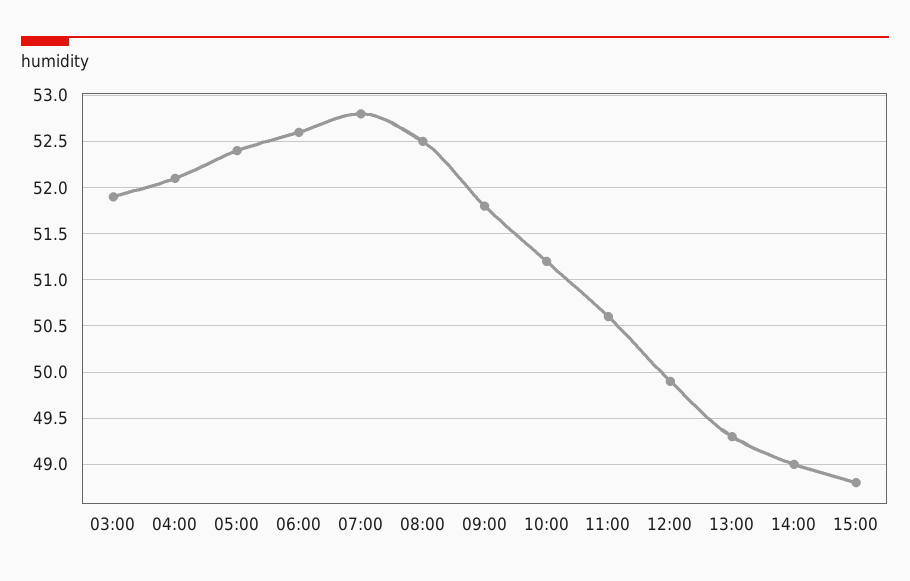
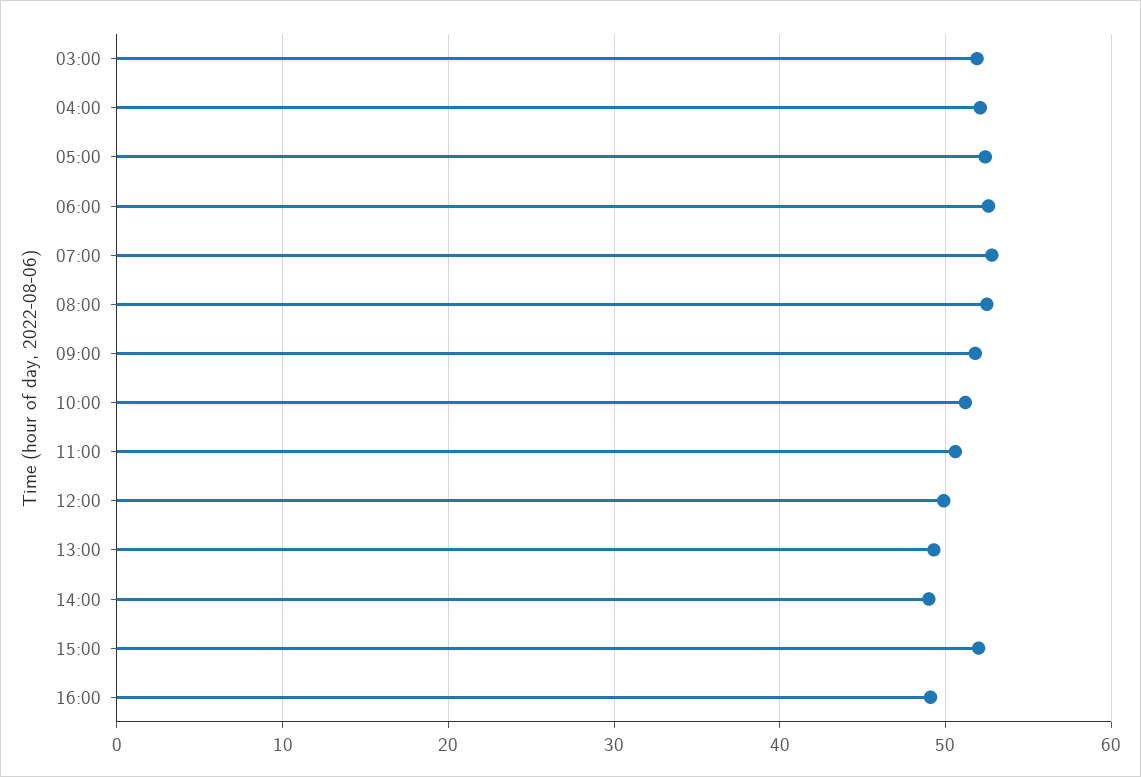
15:00: 48.8 -> 52
16:00: none -> 49

